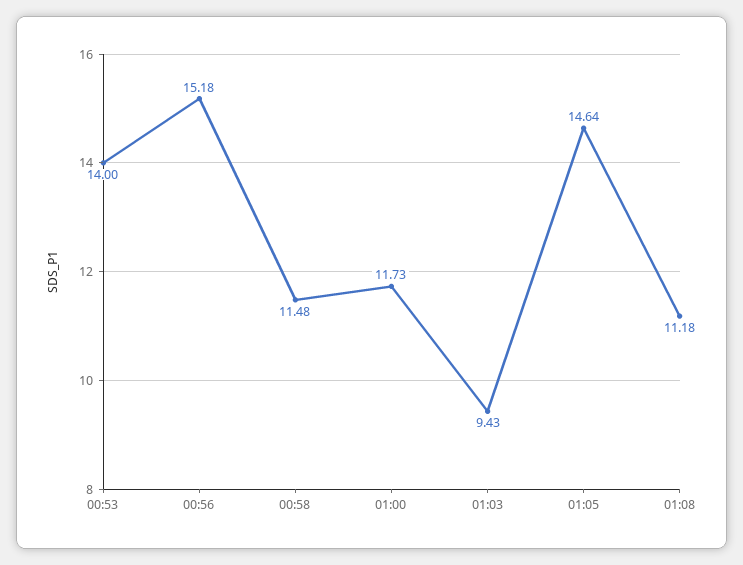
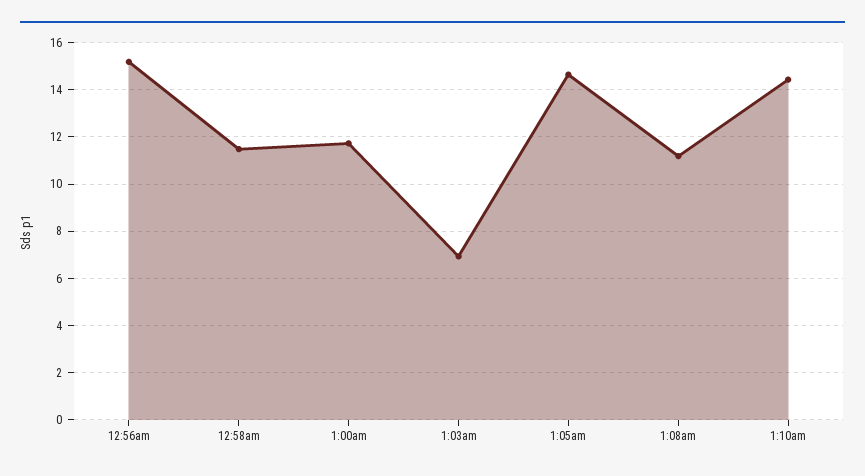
00:53: 14 -> none
01:03: 9.43 -> 7
1:10am: none -> 14.5

